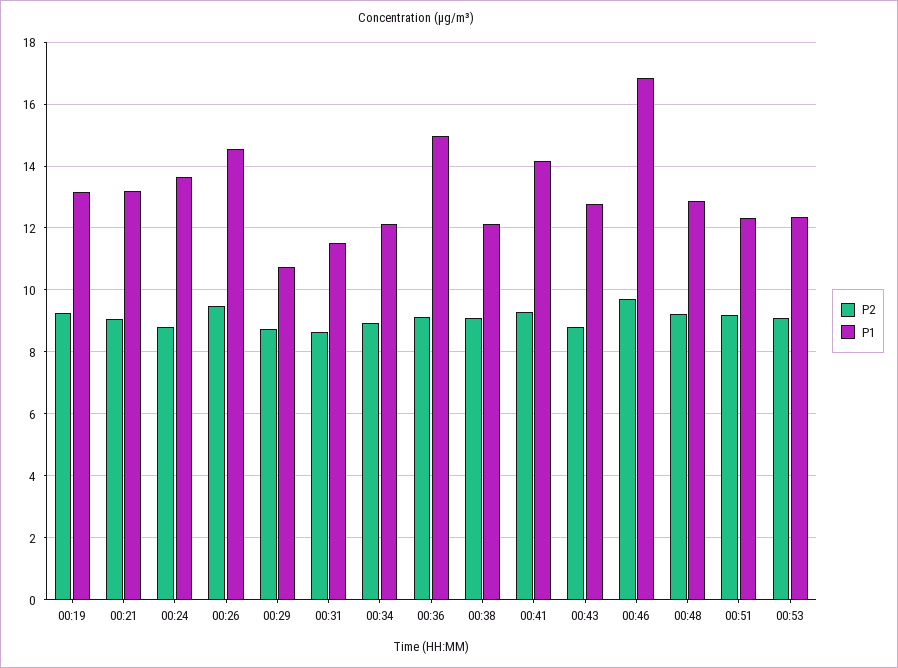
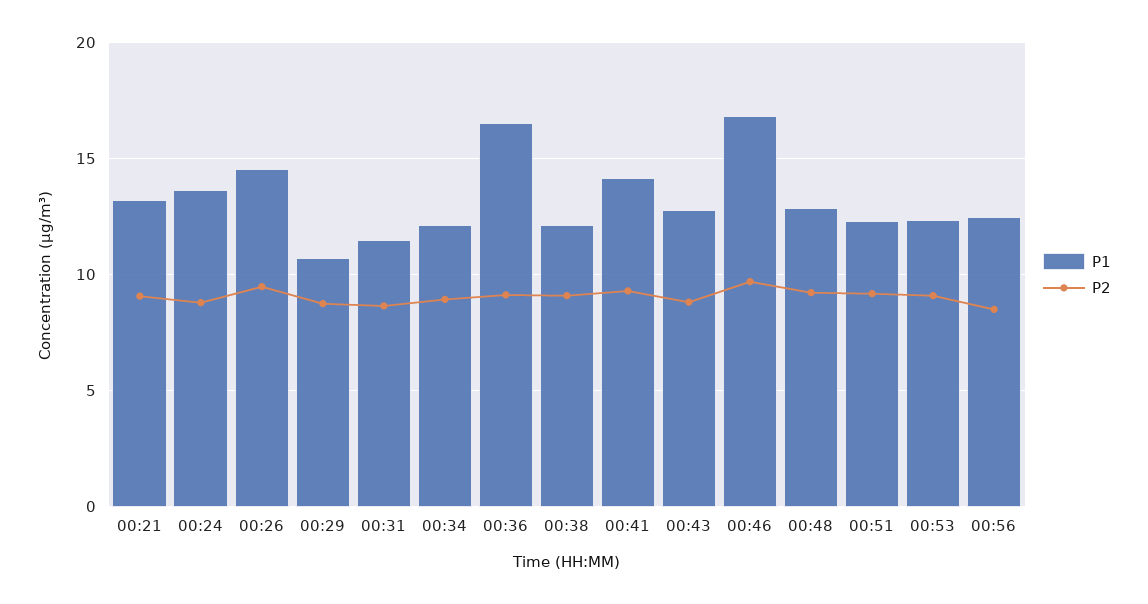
P2, 00:19: 9.2 -> none
P1, 00:19: 13.2 -> none
P1, 00:36: 15 -> 16.5
P1, 00:56: none -> 12.5
P2, 00:56: none -> 8.5

